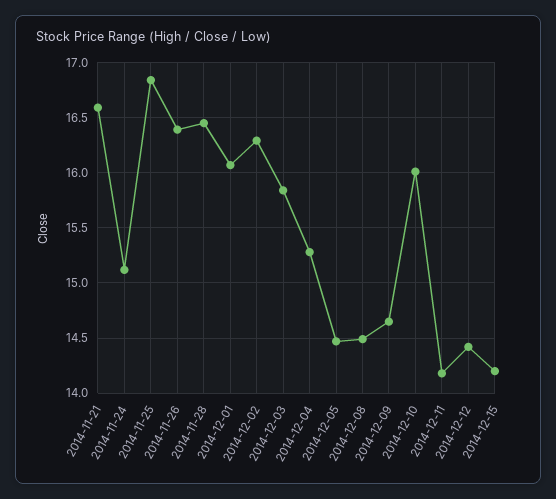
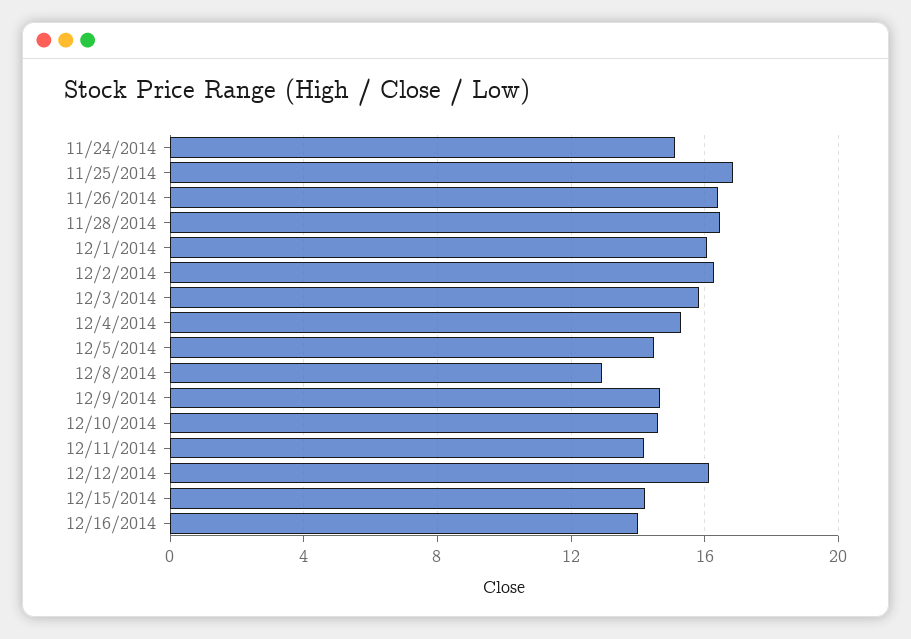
2014-11-21: 16.6 -> none
2014-12-08: 14.5 -> 13
2014-12-10: 16 -> 14.5
2014-12-12: 14.4 -> 16
12/16/2014: none -> 14

